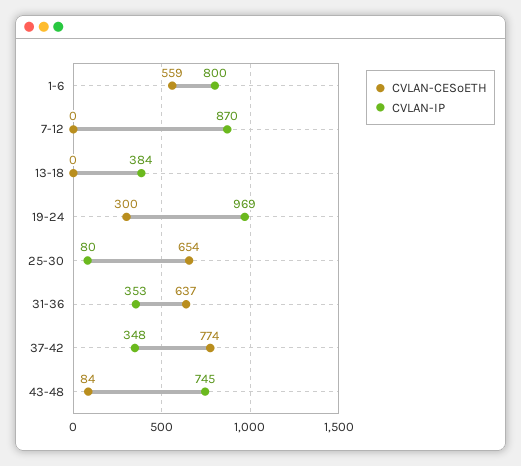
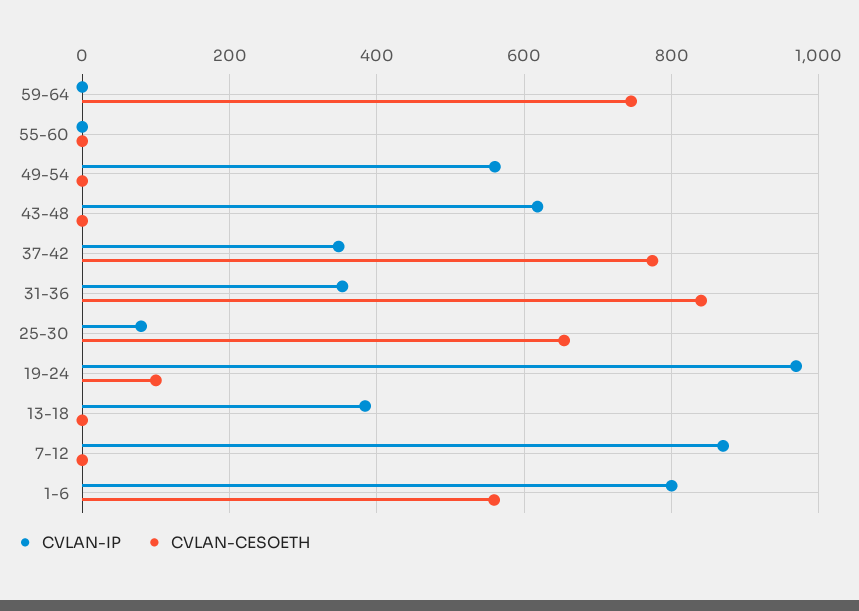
CVLAN-CESoETH, 19-24: 300 -> 100
CVLAN-CESoETH, 31-36: 637 -> 840
CVLAN-CESoETH, 43-48: 84 -> 0
CVLAN-IP, 43-48: 745 -> 620
CVLAN-IP, 59-64: none -> 0
CVLAN-CESoETH, 59-64: none -> 740
CVLAN-IP, 55-60: none -> 0
CVLAN-CESoETH, 55-60: none -> 0
CVLAN-IP, 49-54: none -> 560
CVLAN-CESoETH, 49-54: none -> 0

